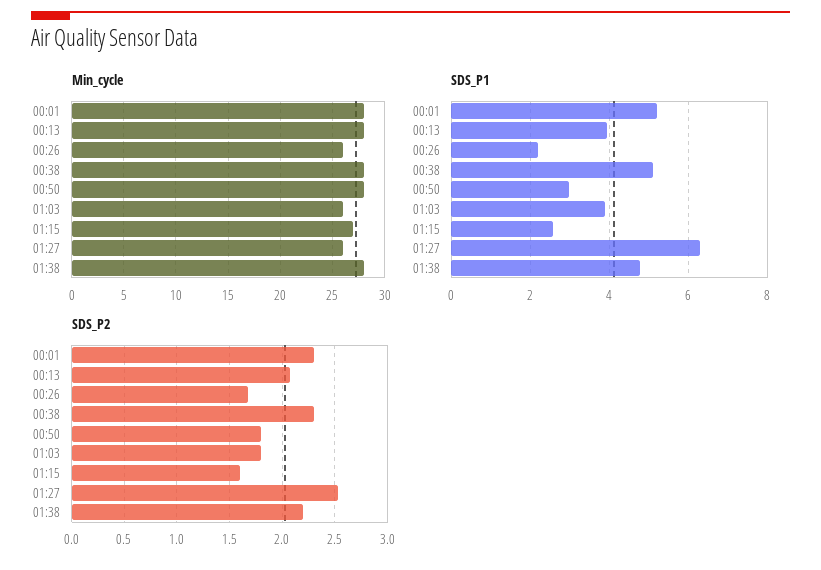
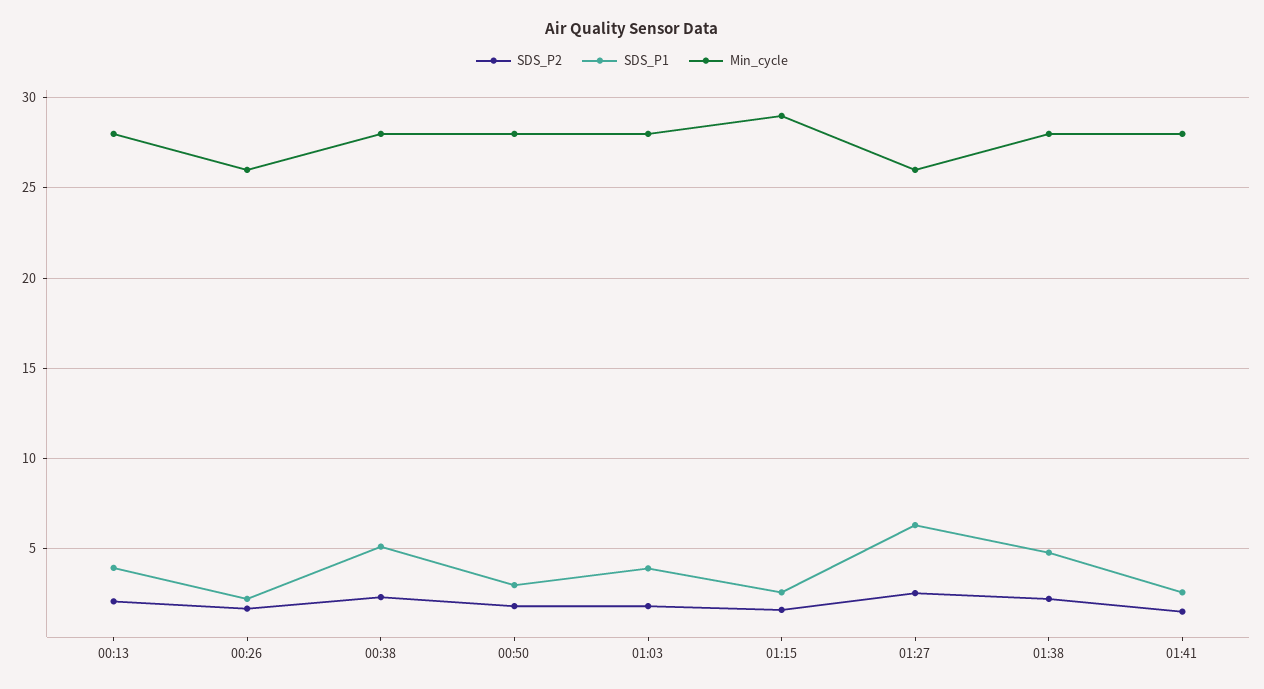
Min_cycle, 00:01: 28 -> none
Min_cycle, 01:03: 26 -> 28
Min_cycle, 01:15: 27 -> 29
SDS_P1, 00:01: 5.2 -> none
SDS_P2, 00:01: 2.3 -> none
SDS_P2, 01:41: none -> 1.5
SDS_P1, 01:41: none -> 2.5
Min_cycle, 01:41: none -> 28

